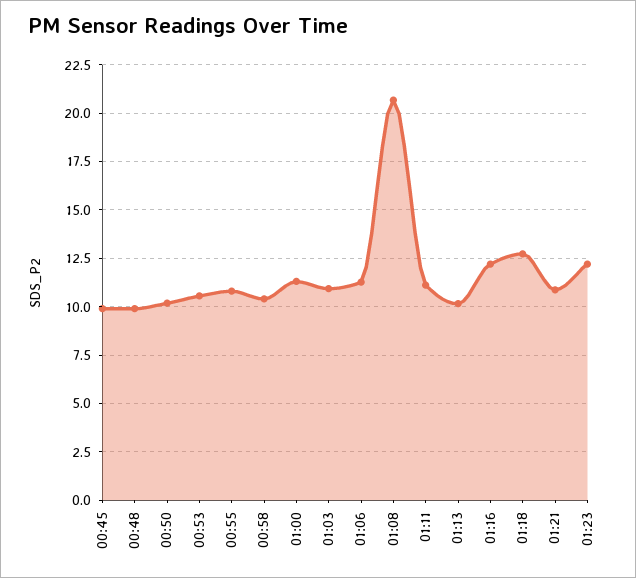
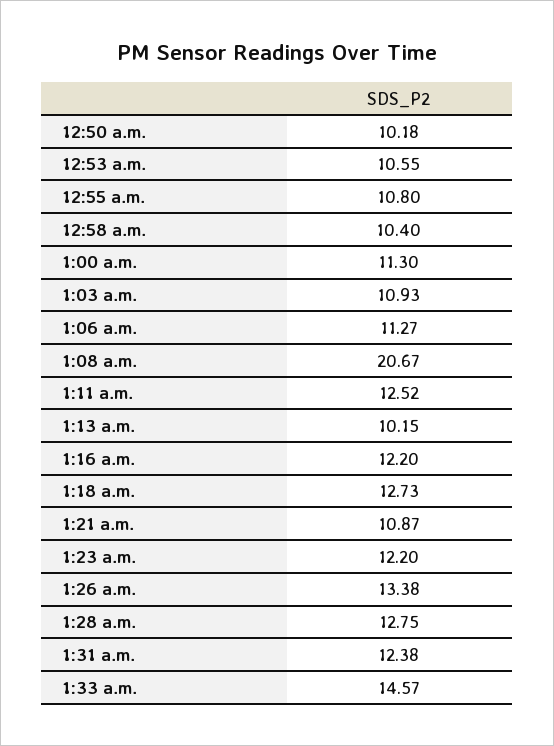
00:45: 10 -> none
00:48: 10 -> none
01:11: 11 -> 12.52
1:26 a.m.: none -> 13.38
1:28 a.m.: none -> 12.75
1:31 a.m.: none -> 12.38
1:33 a.m.: none -> 14.57

